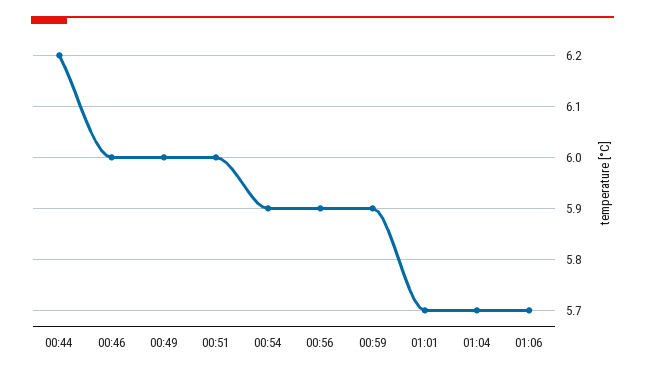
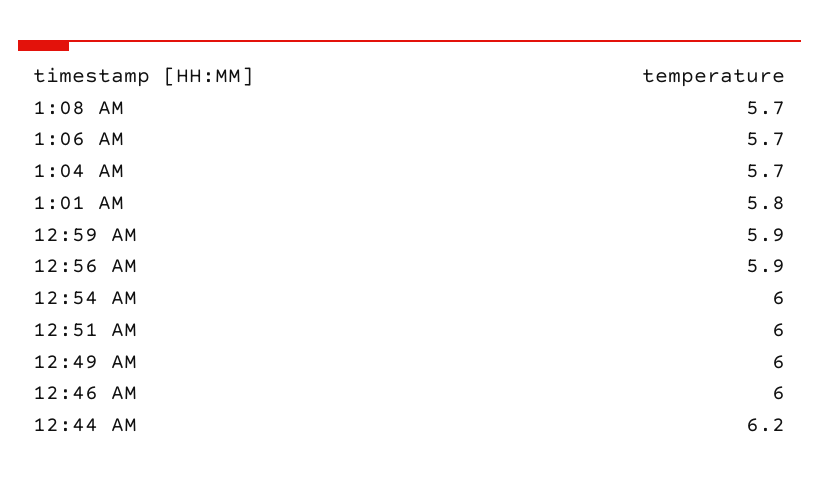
00:54: 5.9 -> 6
01:01: 5.7 -> 5.8
1:08 AM: none -> 5.7

